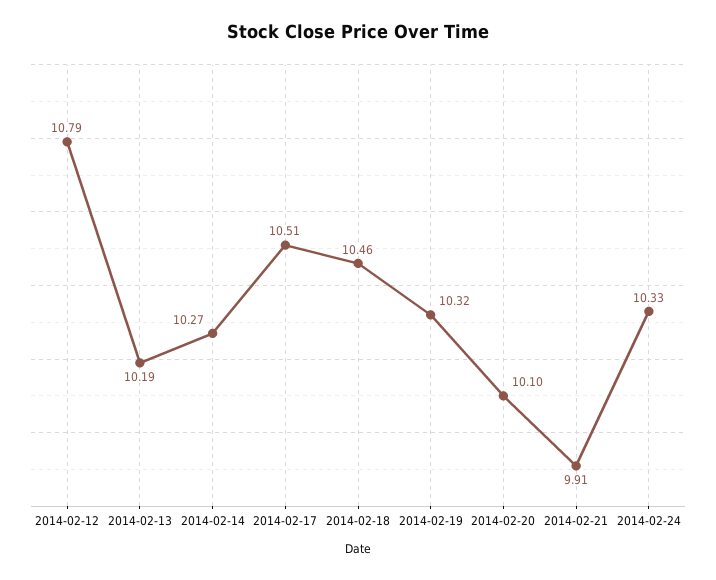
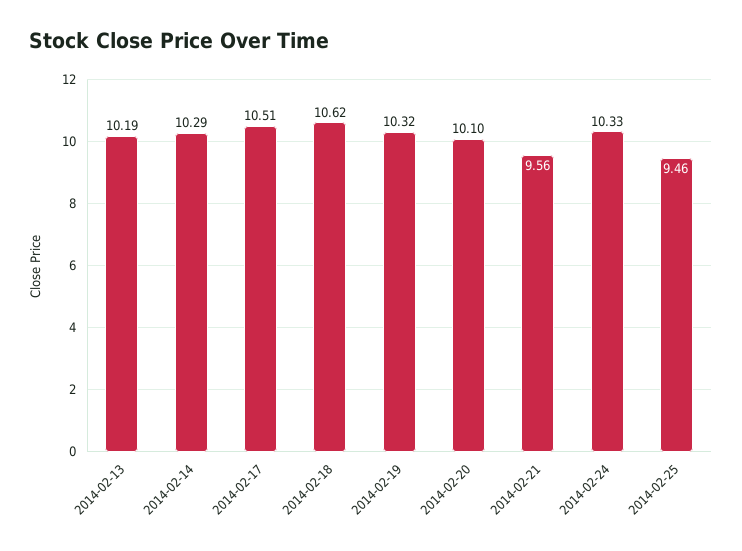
2014-02-12: 10.79 -> none
2014-02-14: 10.27 -> 10.29
2014-02-18: 10.46 -> 10.62
2014-02-21: 9.91 -> 9.56
2014-02-25: none -> 9.46

